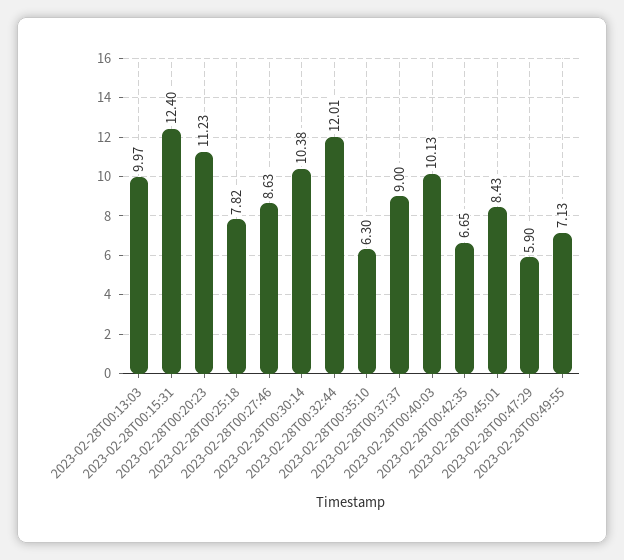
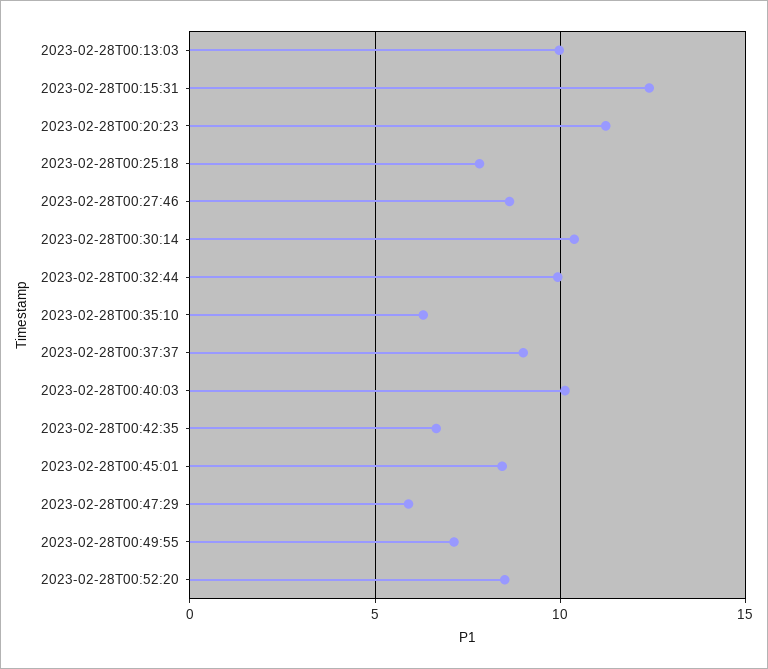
2023-02-28T00:32:44: 12.01 -> 10
2023-02-28T00:52:20: none -> 8.5

